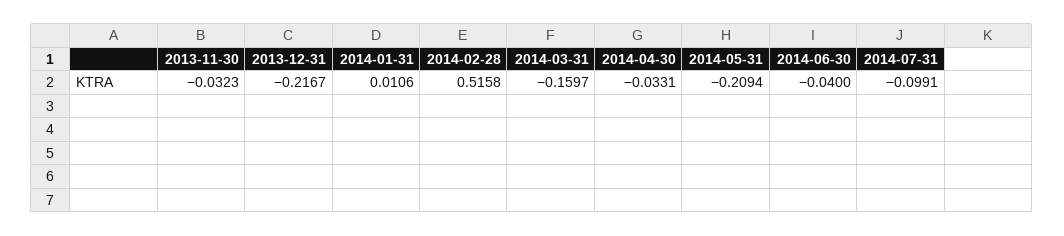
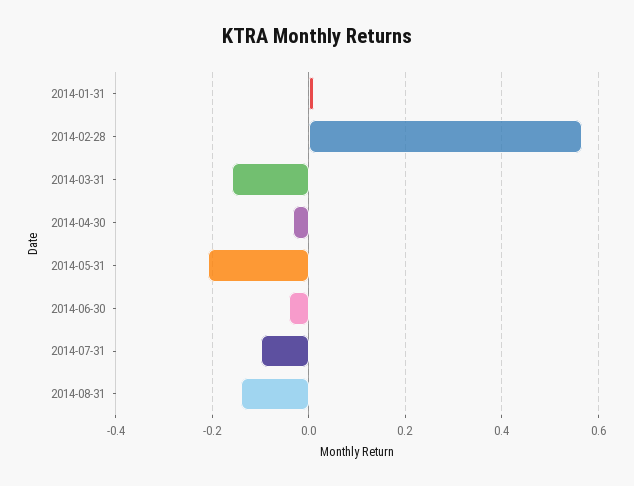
2013-11-30: -0.0323 -> none
2013-12-31: -0.2167 -> none
2014-02-28: 0.5158 -> 0.56
2014-08-31: none -> -0.14

